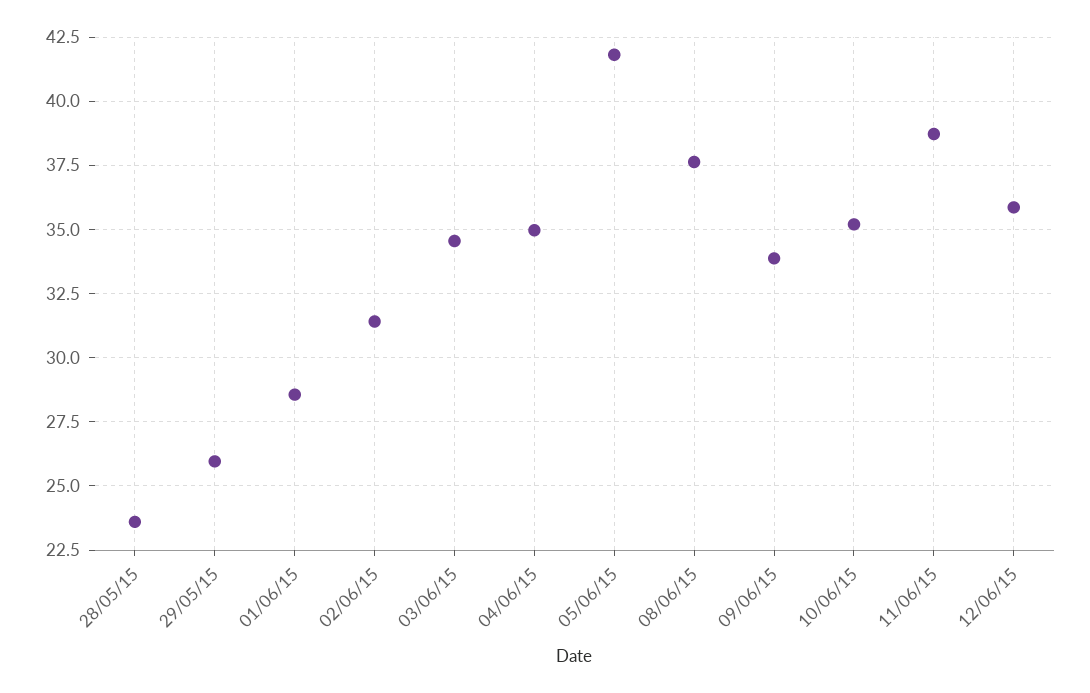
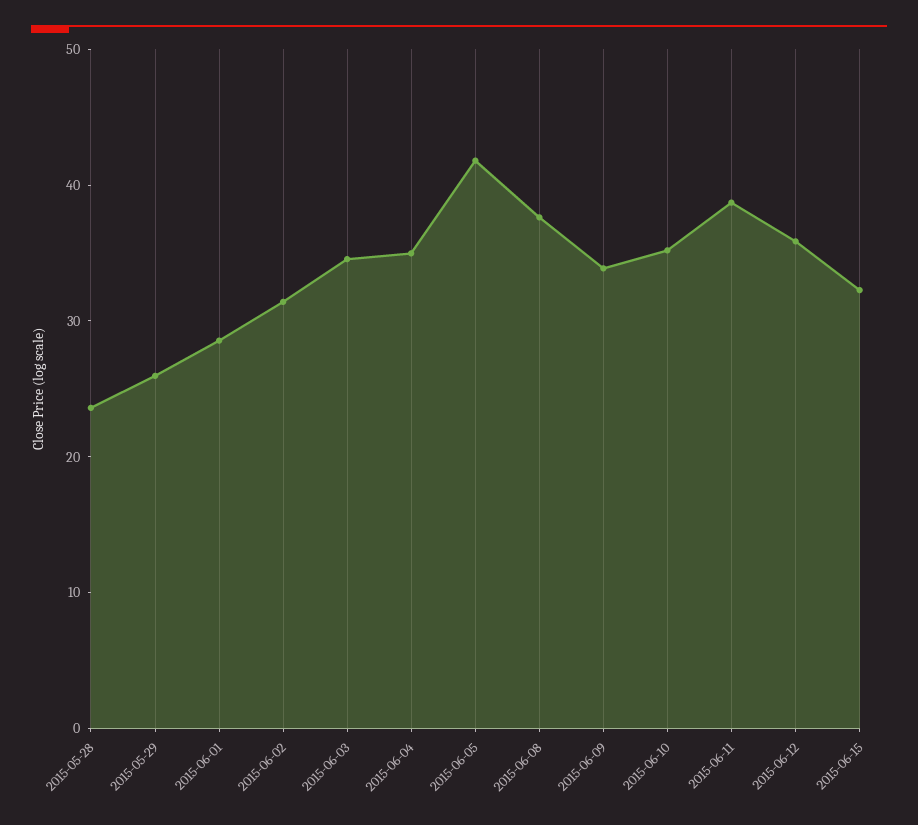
2015-06-15: none -> 32

